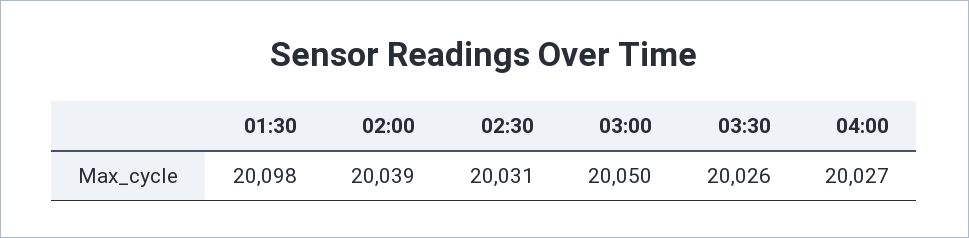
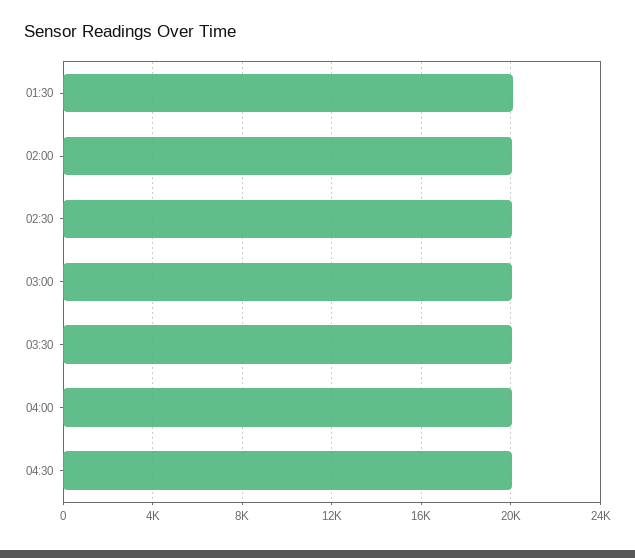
04:30: none -> 20000

